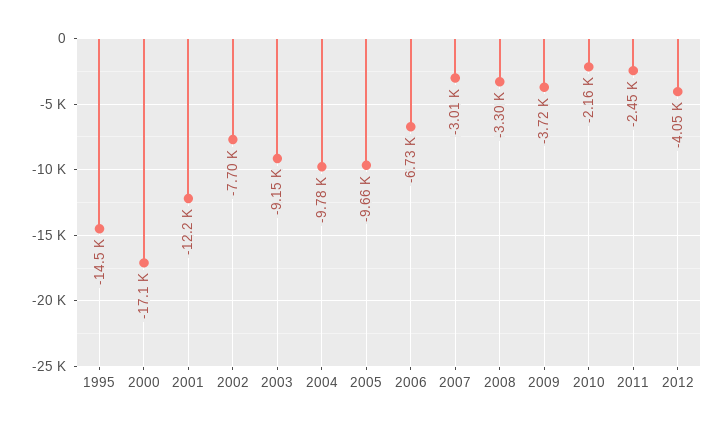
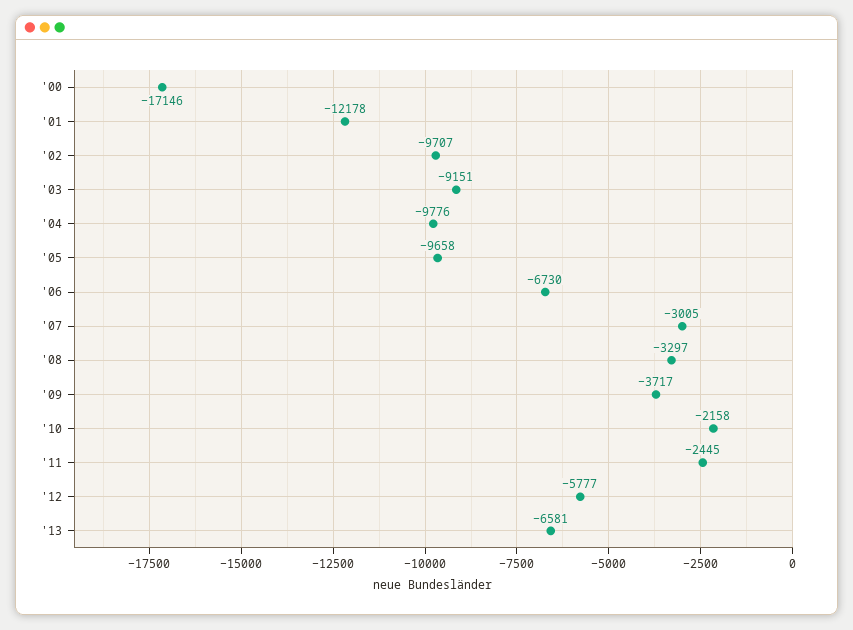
1995: -14500 -> none
2002: -7700 -> -9707
2012: -4050 -> -5777
'13: none -> -6581

